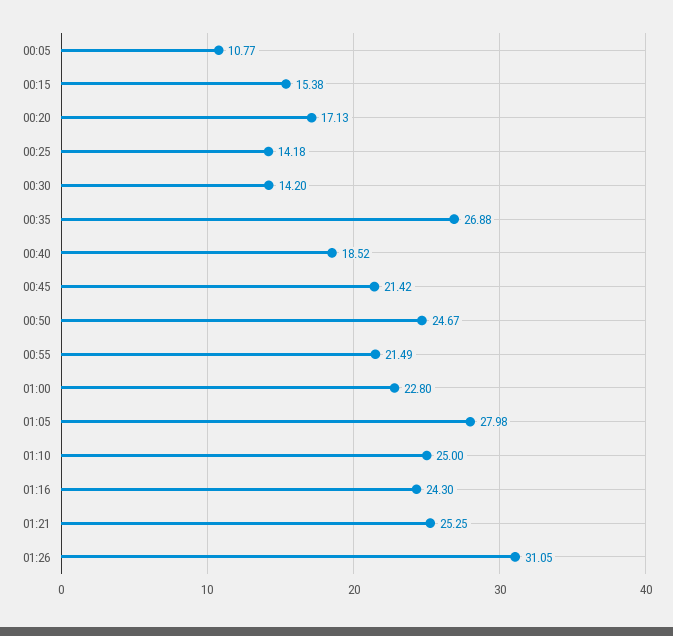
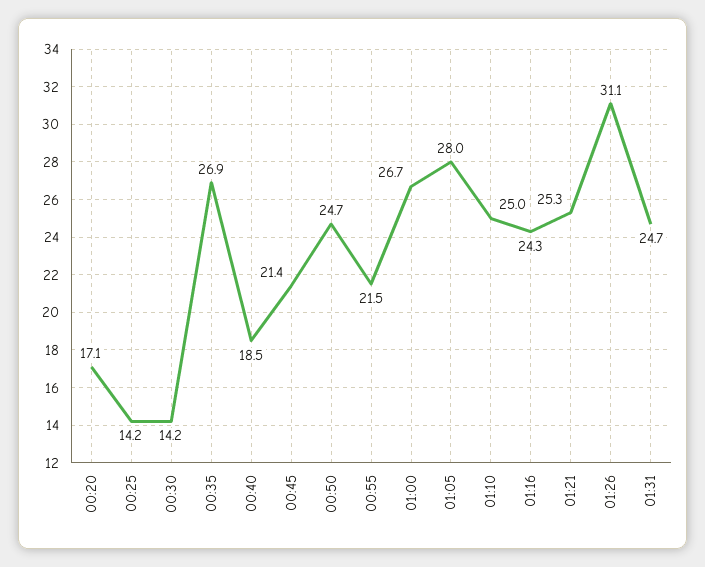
00:05: 10.77 -> none
00:15: 15.38 -> none
01:00: 22.8 -> 26.7
01:31: none -> 24.7

